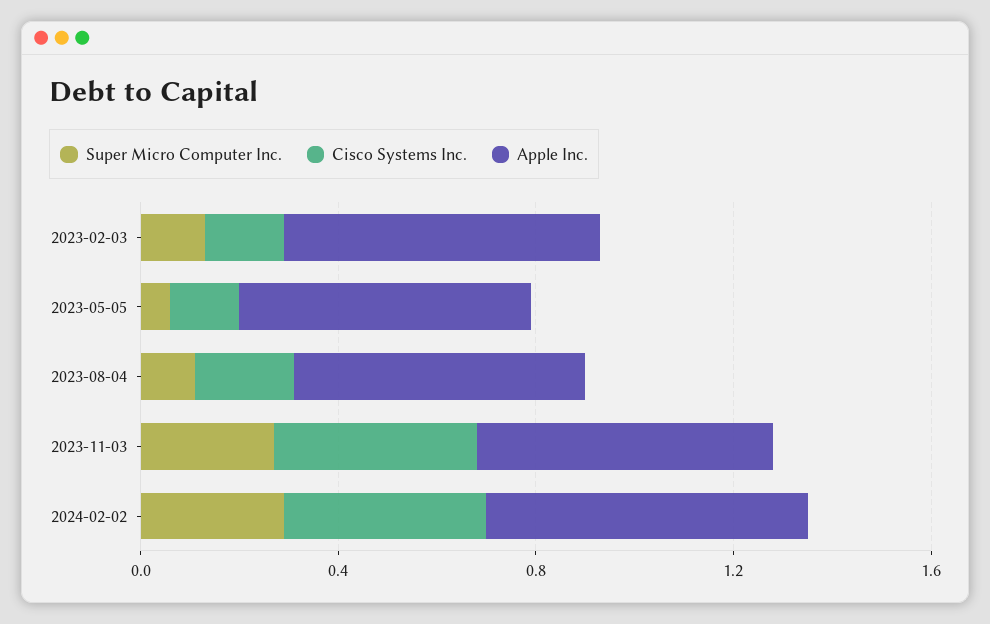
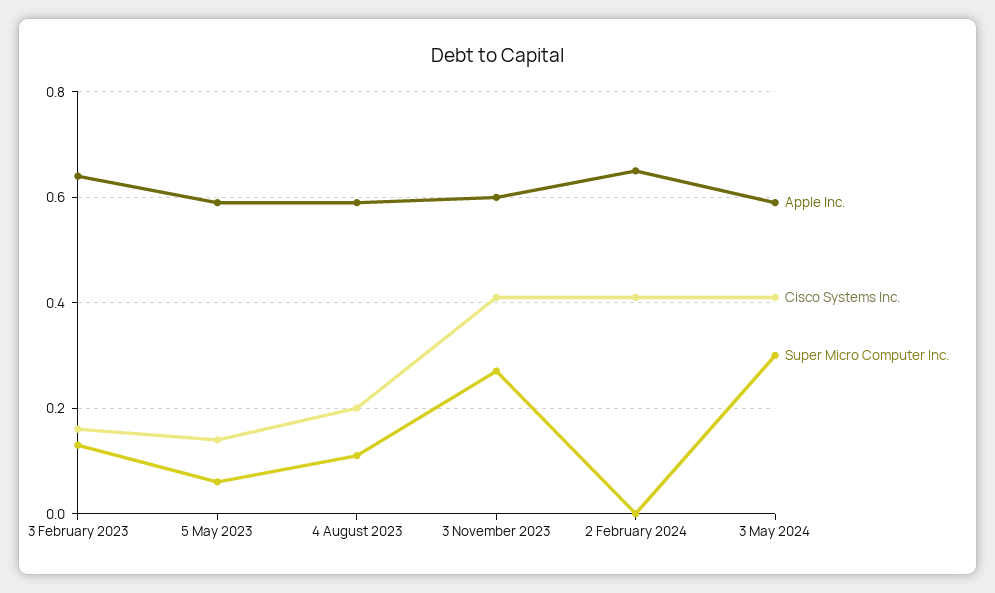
Super Micro Computer Inc., 2024-02-02: 0.3 -> 0
Apple Inc., 3 May 2024: none -> 0.6
Cisco Systems Inc., 3 May 2024: none -> 0.4
Super Micro Computer Inc., 3 May 2024: none -> 0.3

